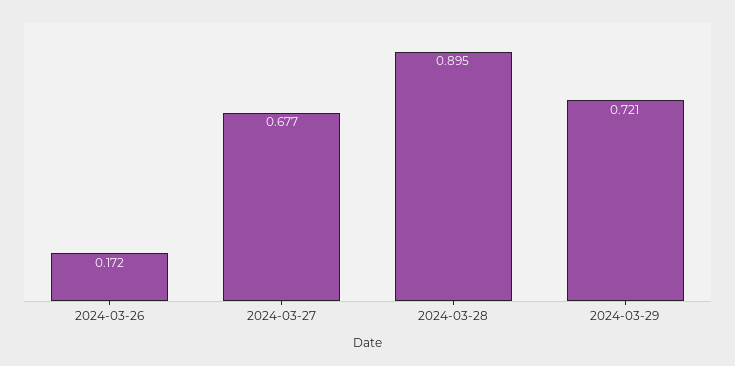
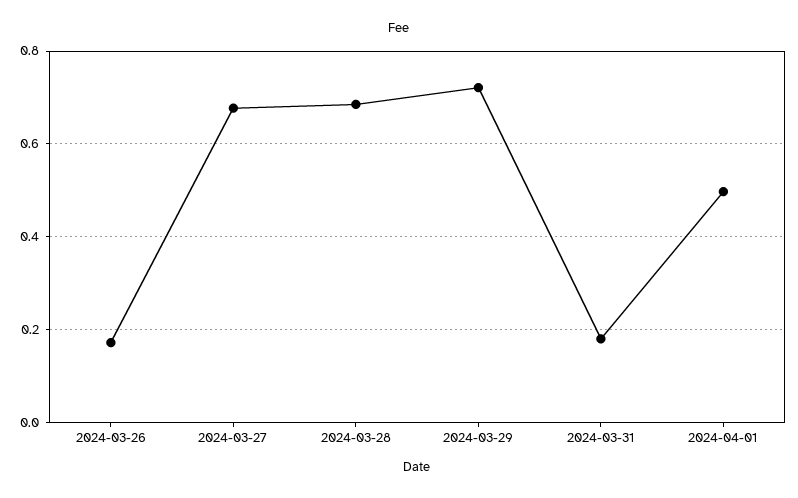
2024-03-28: 0.895 -> 0.68
2024-03-31: none -> 0.18
2024-04-01: none -> 0.5

